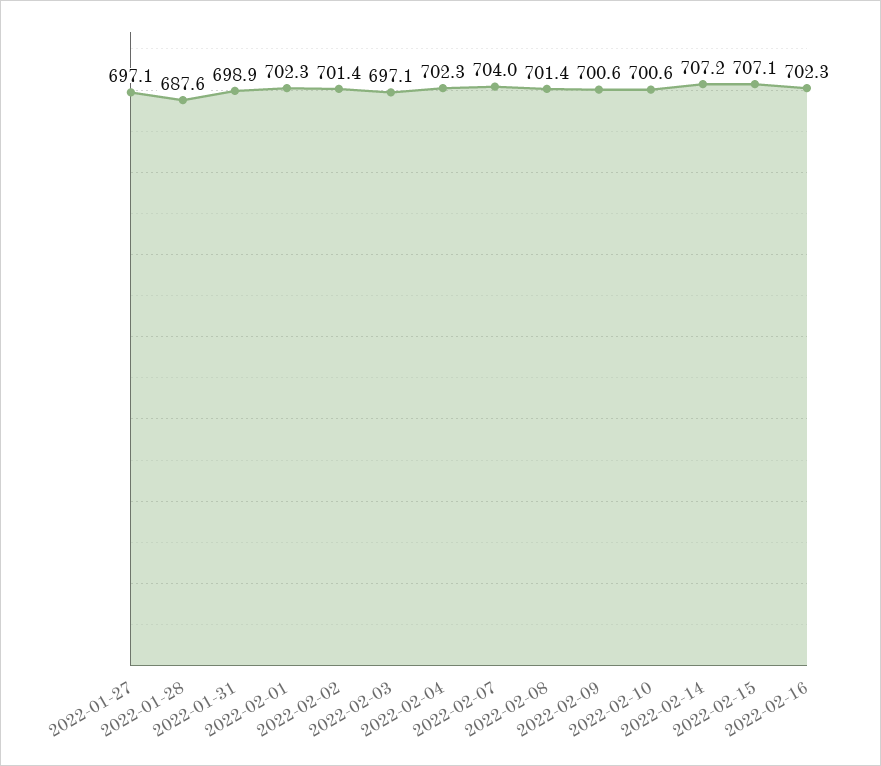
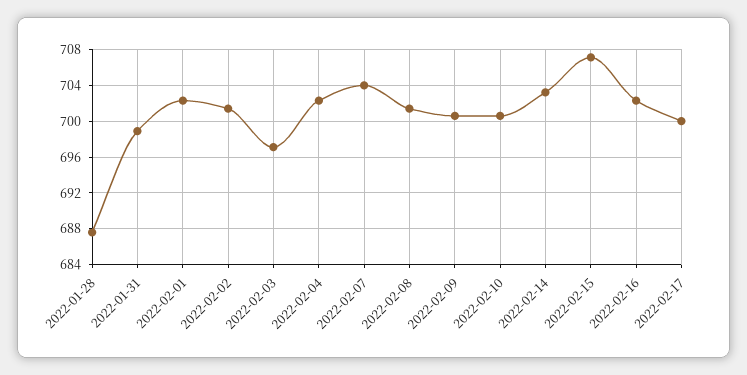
2022-01-27: 697.1 -> none
2022-02-14: 707.2 -> 703
2022-02-17: none -> 700

